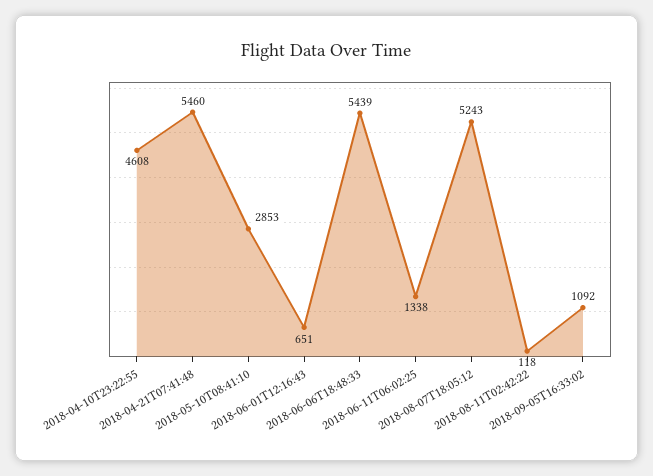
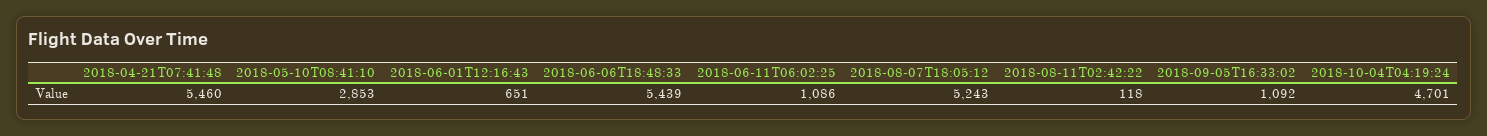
2018-04-10T23:22:55: 4608 -> none
2018-06-11T06:02:25: 1338 -> 1086
2018-10-04T04:19:24: none -> 4701

